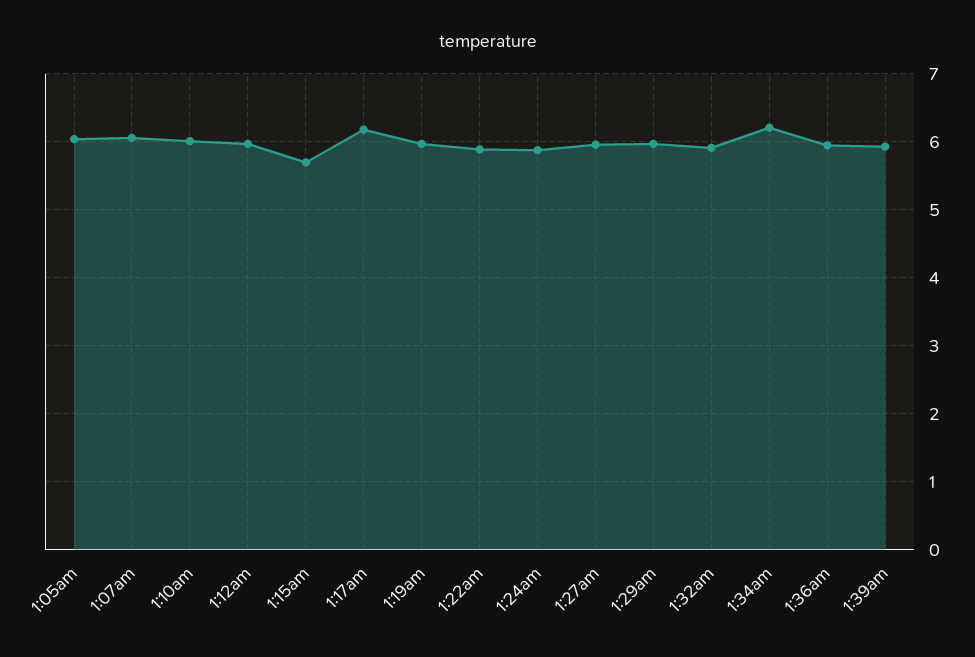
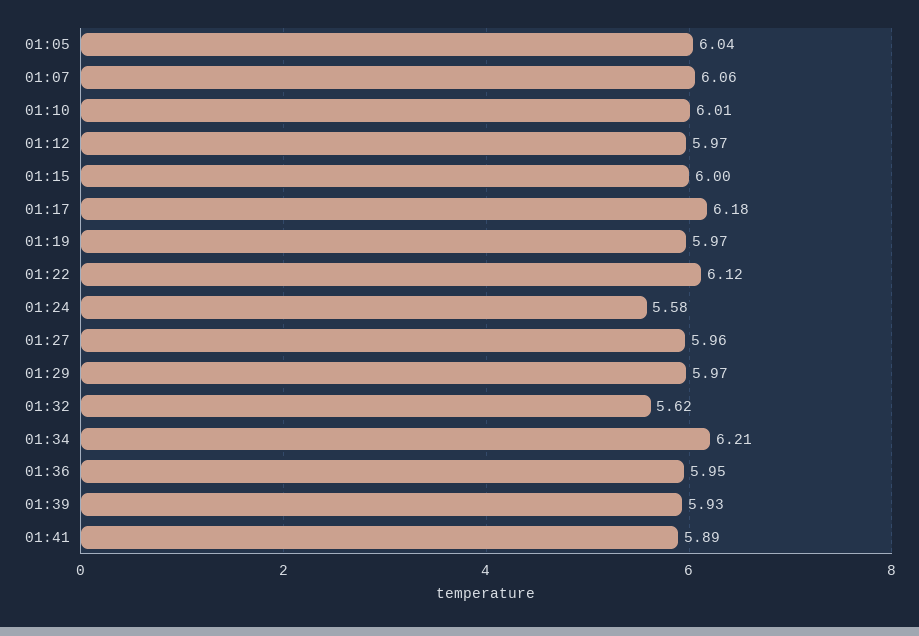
1:15am: 5.7 -> 6
1:22am: 5.9 -> 6.12
1:24am: 5.9 -> 5.58
1:32am: 5.9 -> 5.62
01:41: none -> 5.89

